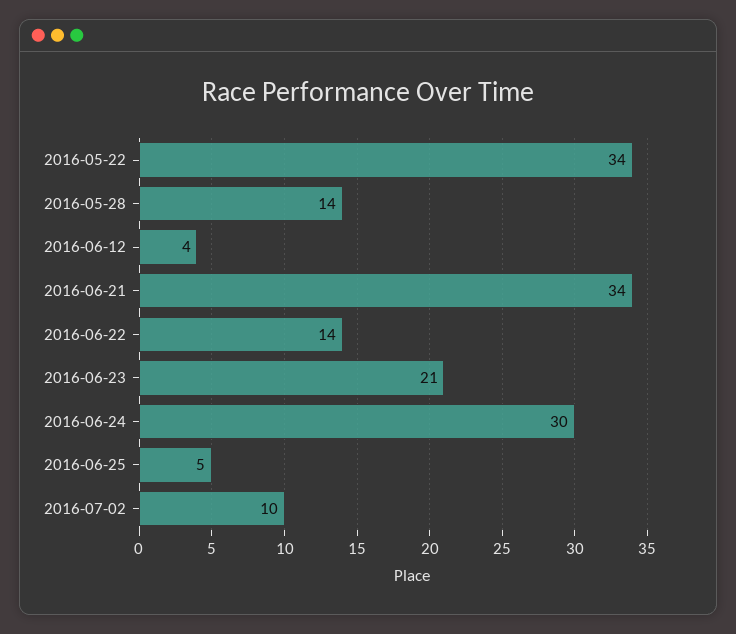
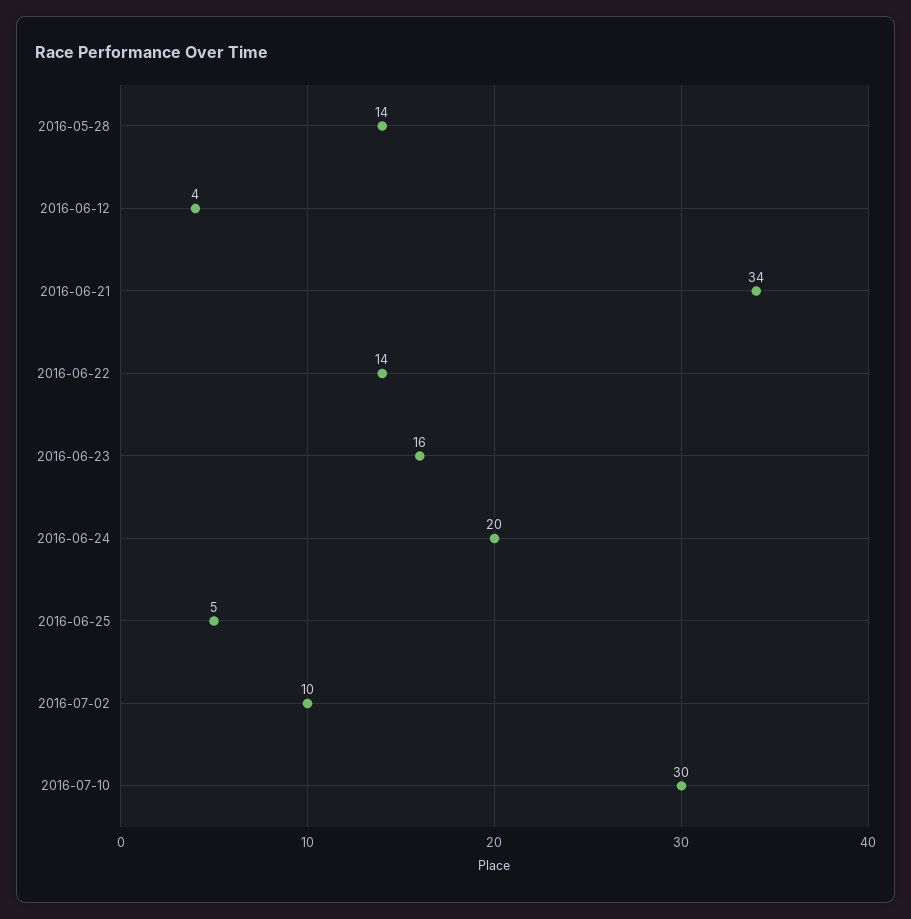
2016-05-22: 34 -> none
2016-06-23: 21 -> 16
2016-06-24: 30 -> 20
2016-07-10: none -> 30

